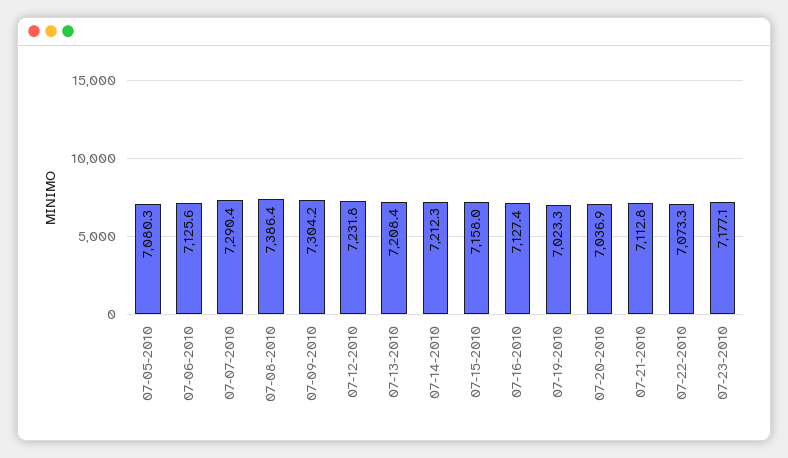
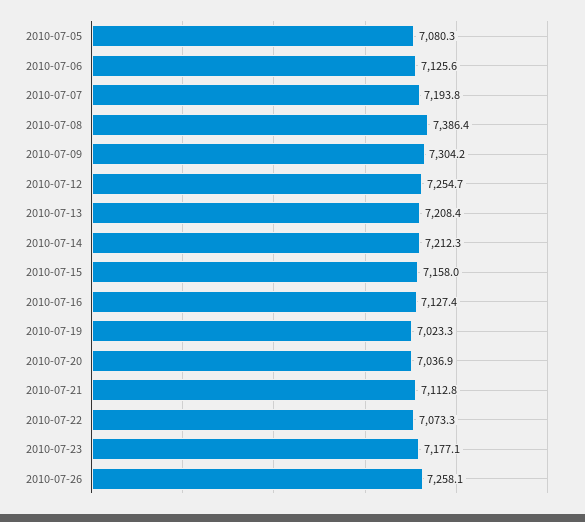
07-07-2010: 7290.4 -> 7193.8
07-12-2010: 7231.8 -> 7254.7
2010-07-26: none -> 7258.1

